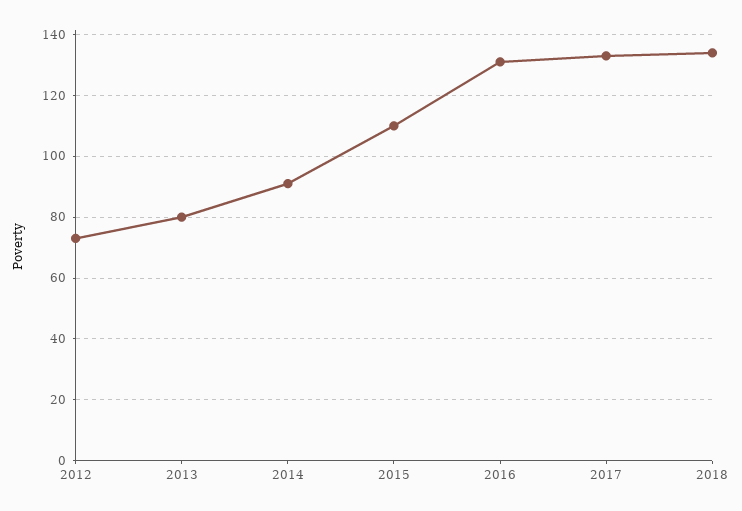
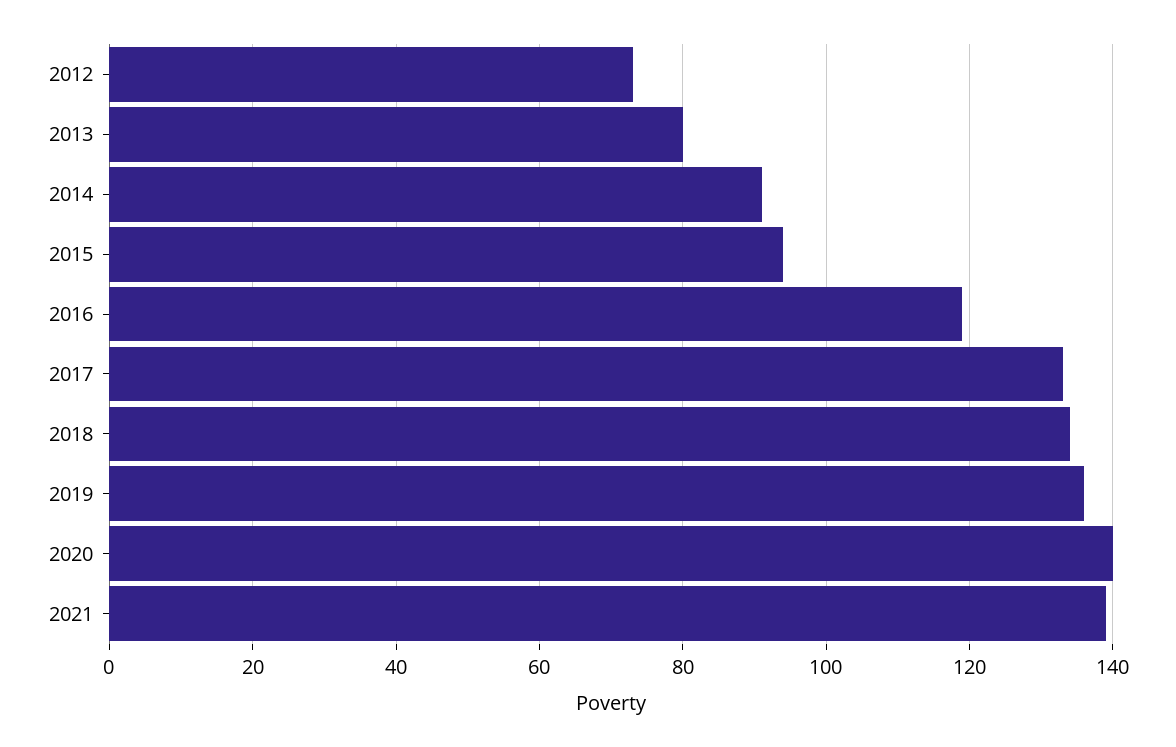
2015: 110 -> 95
2016: 130 -> 120
2019: none -> 135
2020: none -> 140
2021: none -> 140

